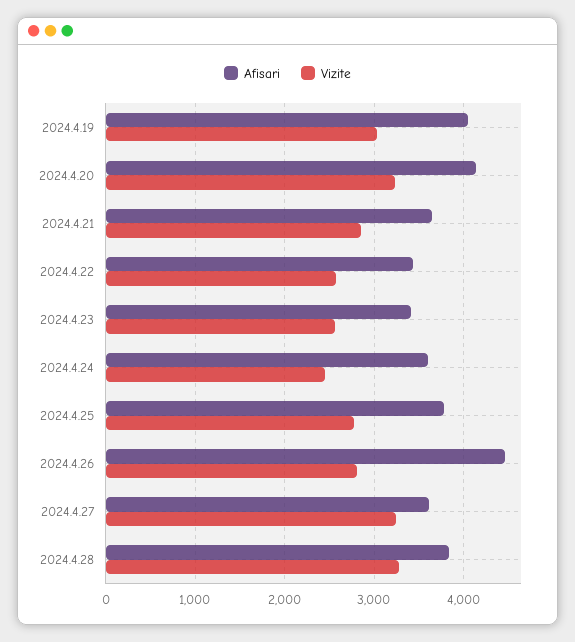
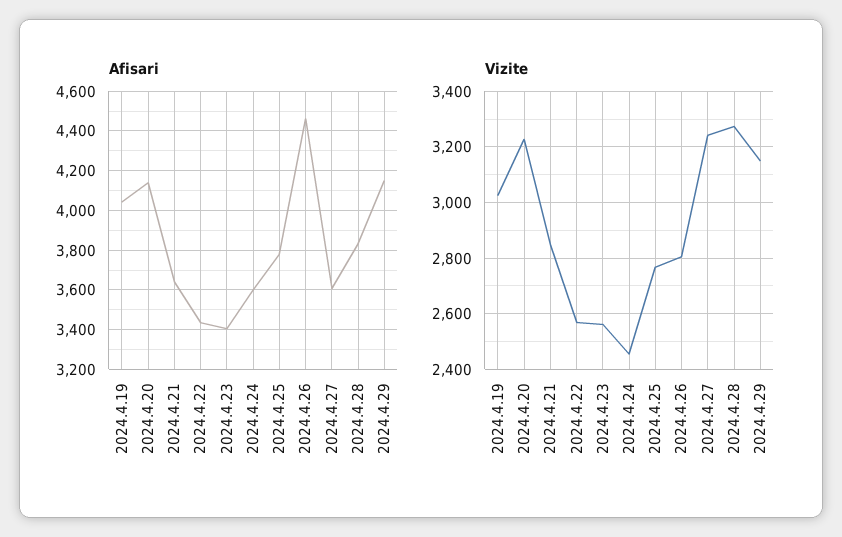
Afisari, 2024.4.29: none -> 4150
Vizite, 2024.4.29: none -> 3150

